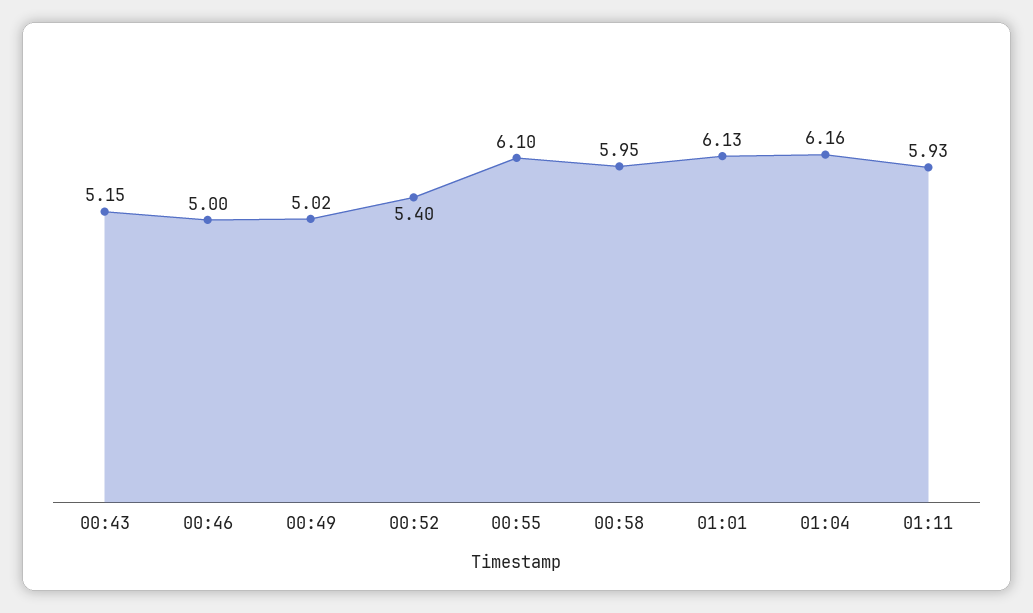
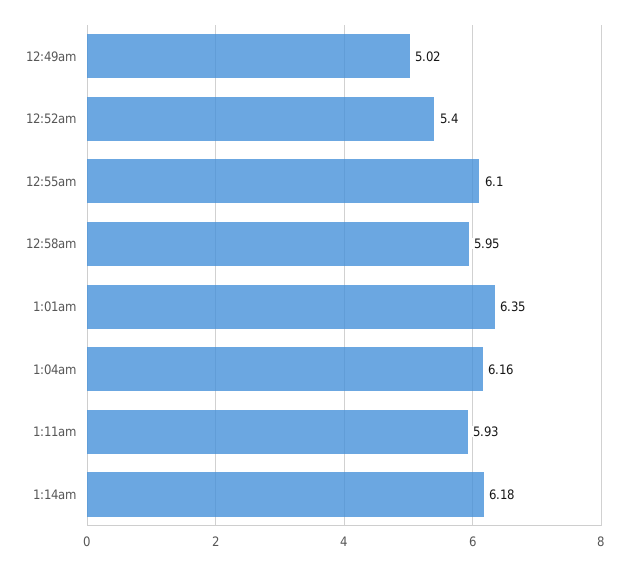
00:43: 5.15 -> none
00:46: 5 -> none
01:01: 6.13 -> 6.35
1:14am: none -> 6.18

